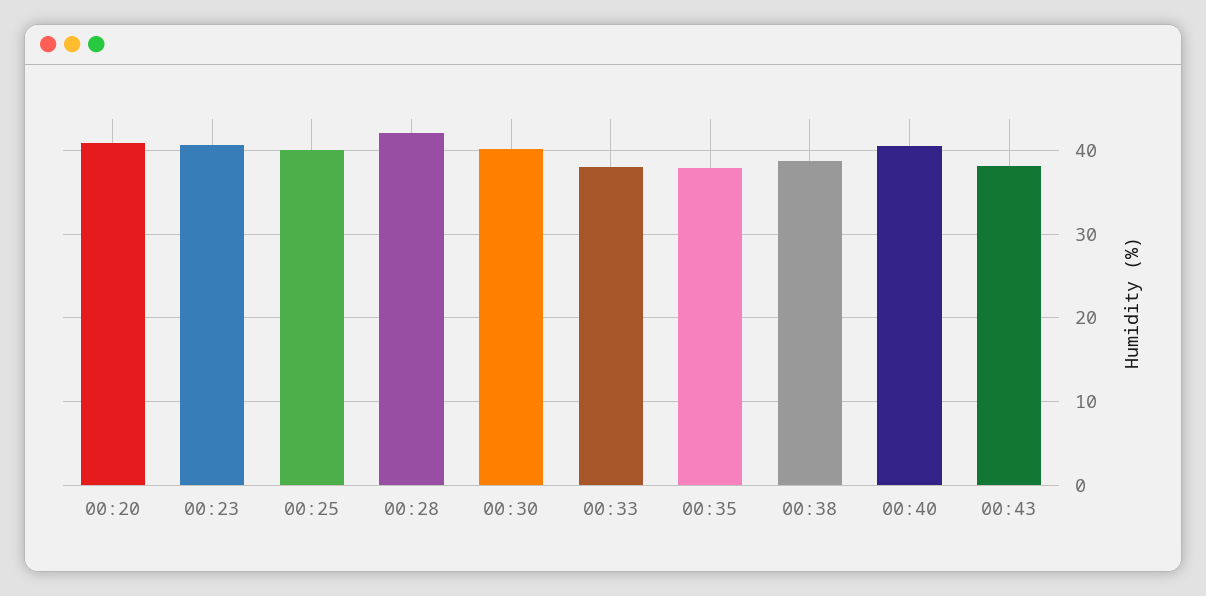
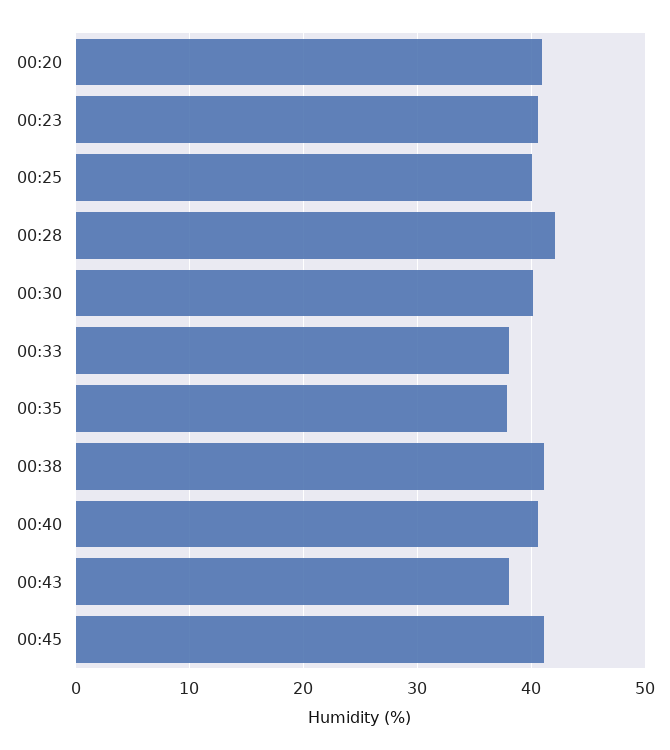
00:38: 39 -> 41
00:45: none -> 41

